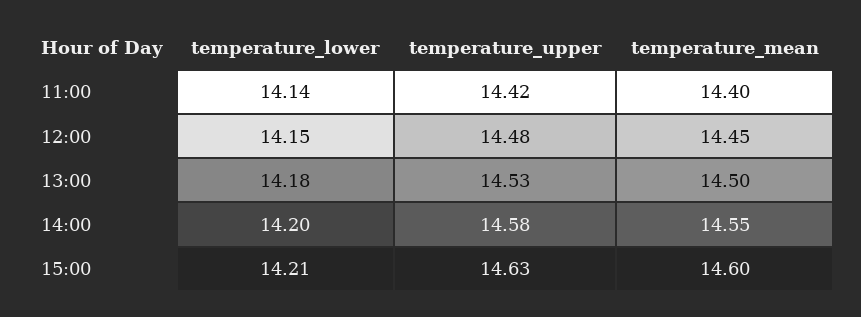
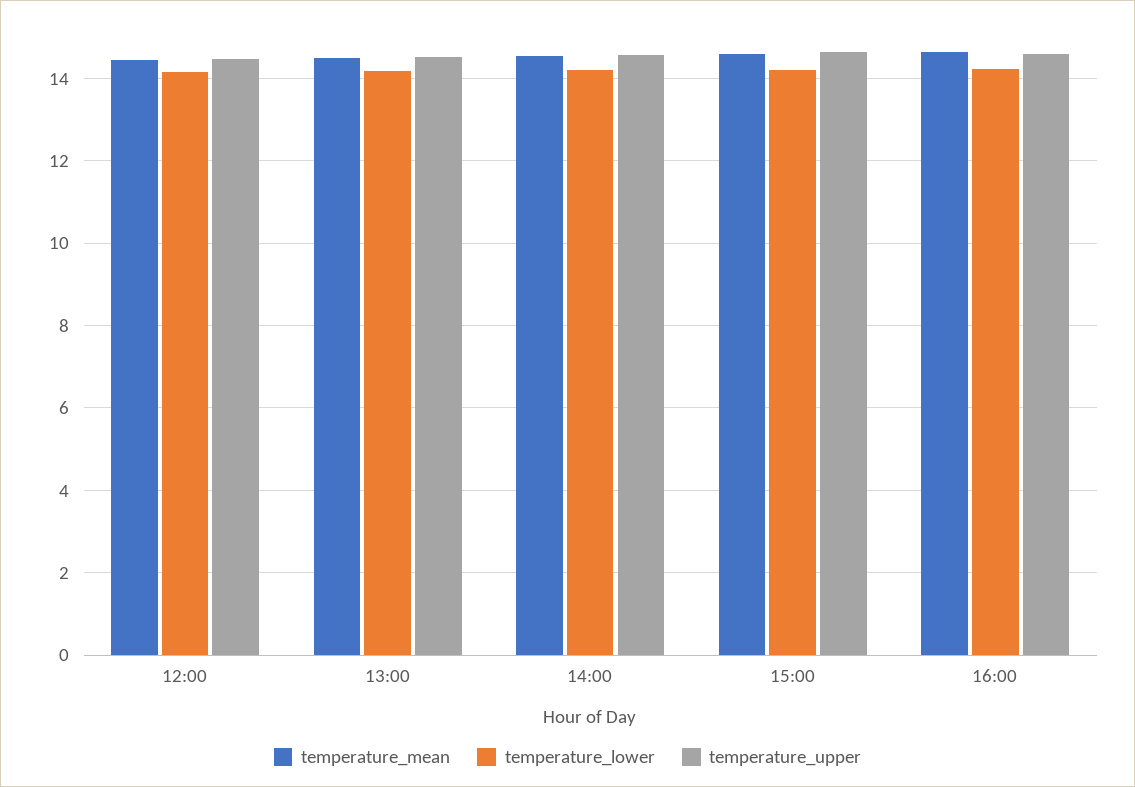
temperature_lower, 11:00: 14.14 -> none
temperature_upper, 11:00: 14.42 -> none
temperature_mean, 11:00: 14.4 -> none
temperature_mean, 16:00: none -> 14.6
temperature_lower, 16:00: none -> 14.2
temperature_upper, 16:00: none -> 14.6

